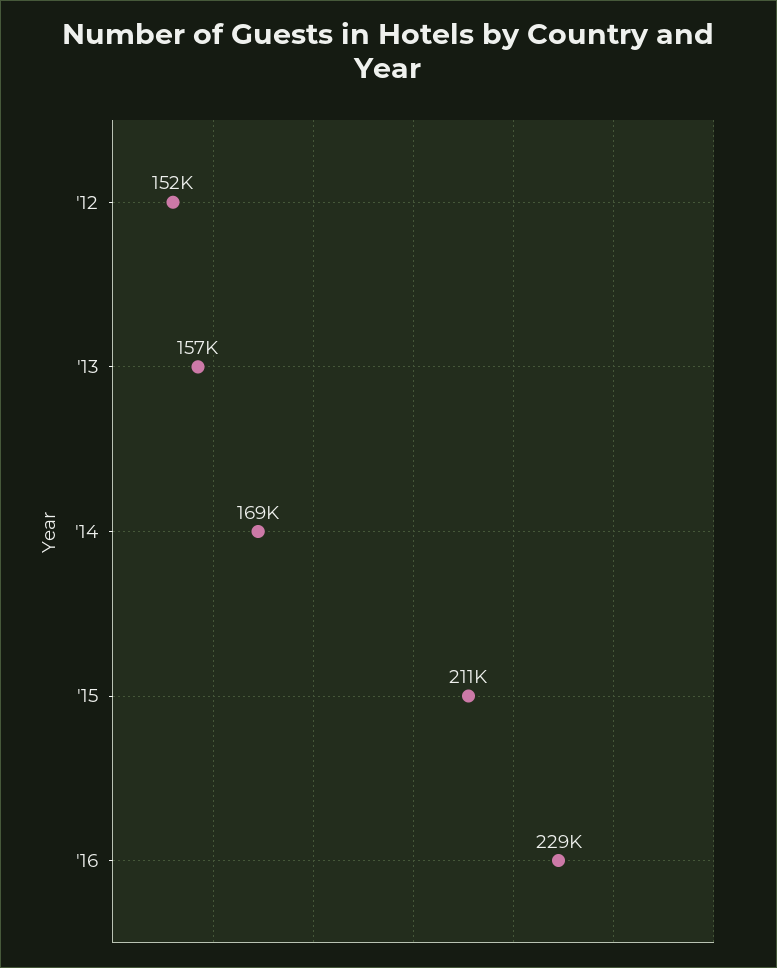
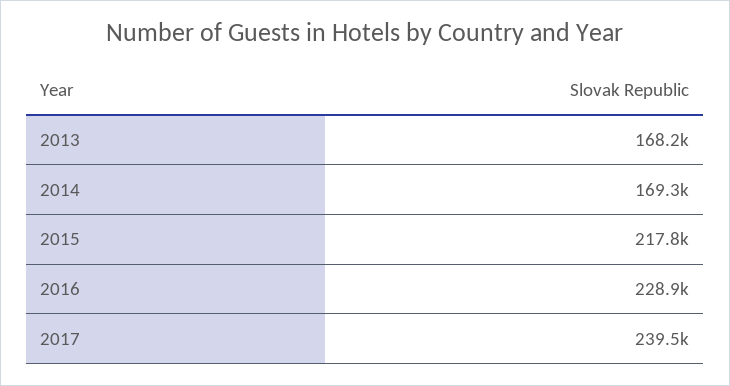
'12: 152000 -> none
'13: 157000 -> 168200
'15: 211000 -> 217800
2017: none -> 239500

